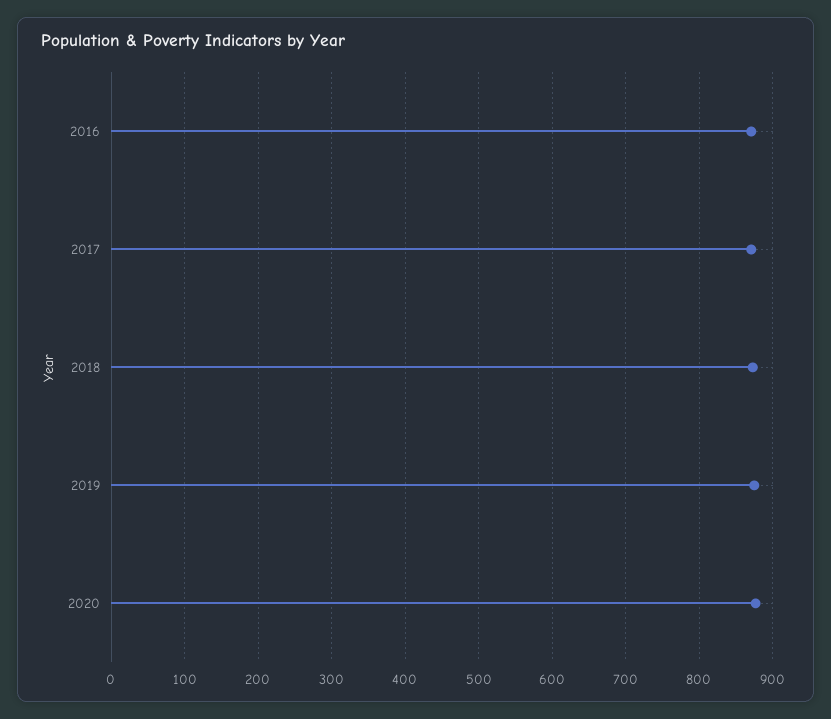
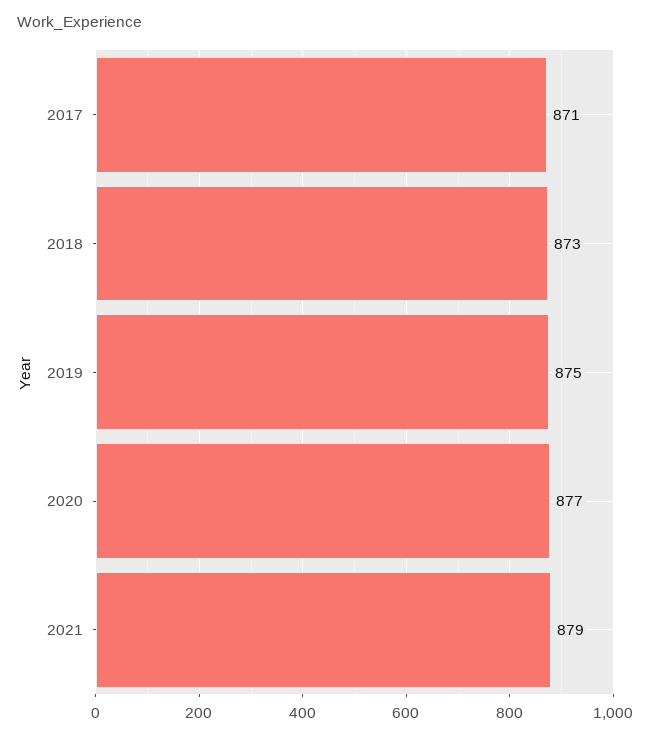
2016: 870 -> none
2021: none -> 879

